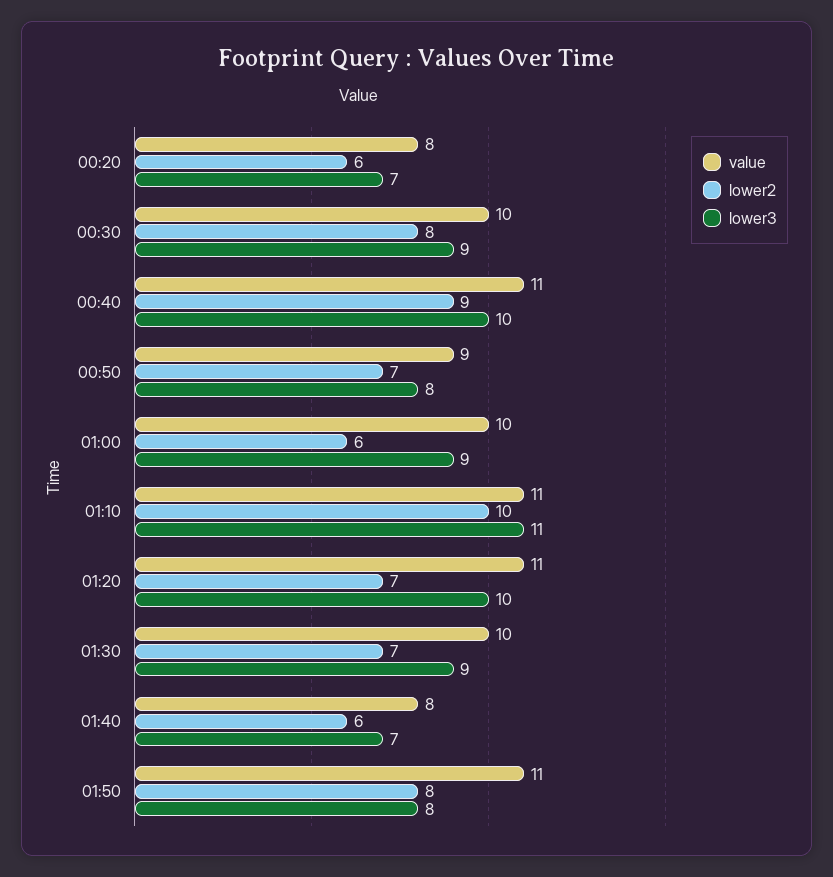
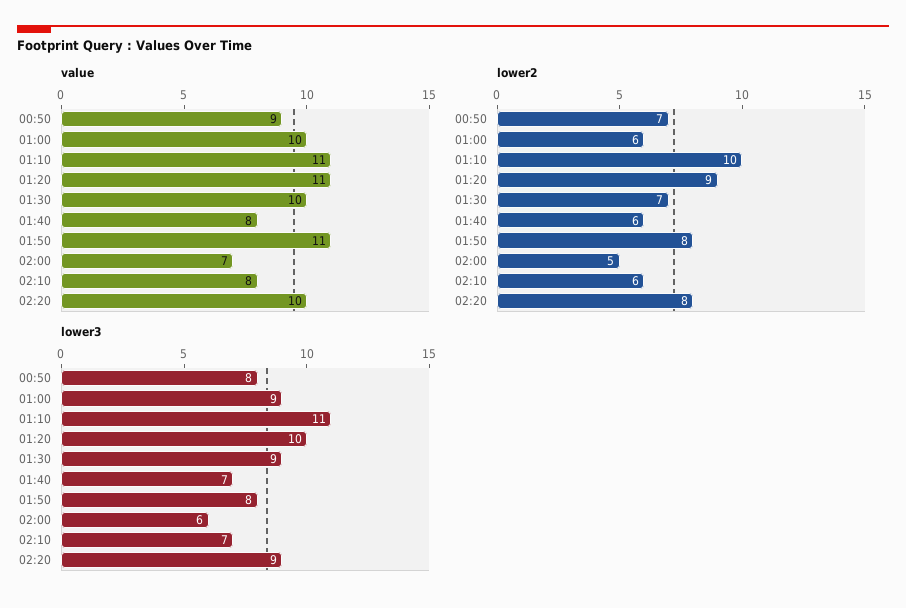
value, 00:20: 8 -> none
lower2, 00:20: 6 -> none
lower3, 00:20: 7 -> none
value, 00:30: 10 -> none
lower2, 00:30: 8 -> none
lower3, 00:30: 9 -> none
value, 00:40: 11 -> none
lower2, 00:40: 9 -> none
lower3, 00:40: 10 -> none
lower2, 01:20: 7 -> 9
value, 02:00: none -> 7
value, 02:10: none -> 8
value, 02:20: none -> 10
lower2, 02:00: none -> 5
lower2, 02:10: none -> 6
lower2, 02:20: none -> 8
lower3, 02:00: none -> 6
lower3, 02:10: none -> 7
lower3, 02:20: none -> 9

